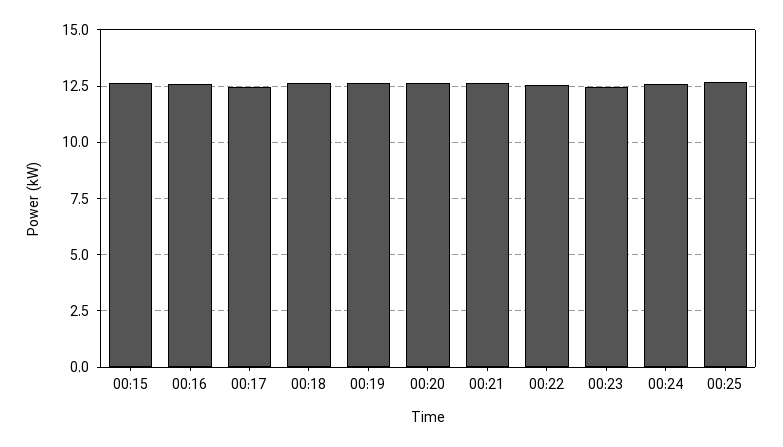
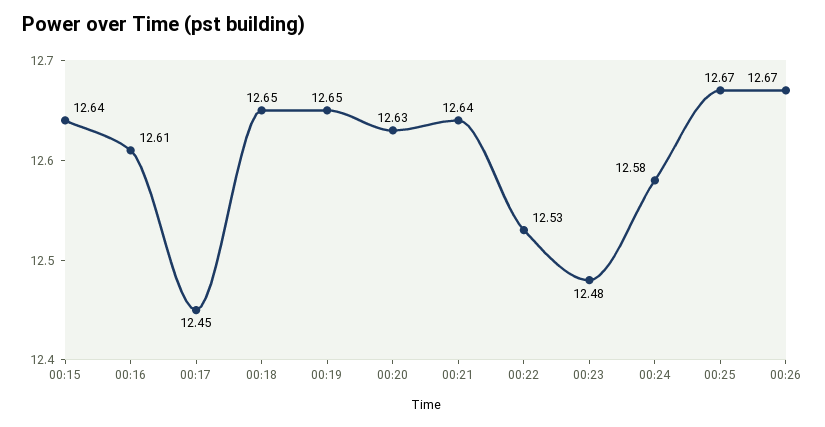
00:26: none -> 12.67

